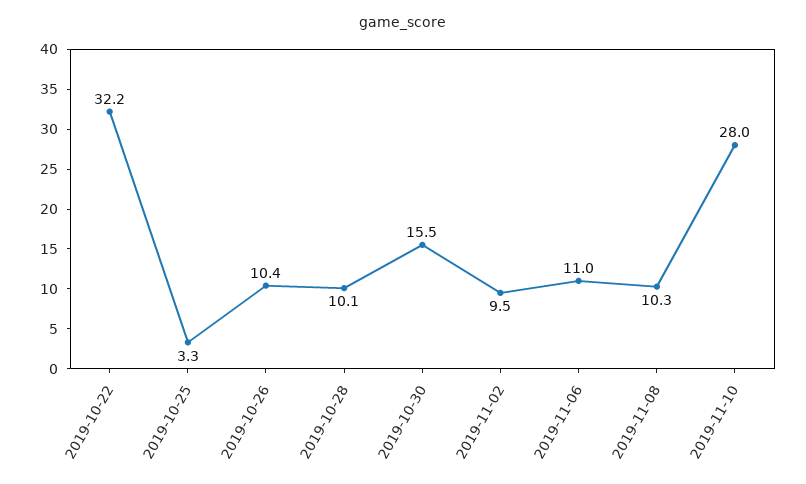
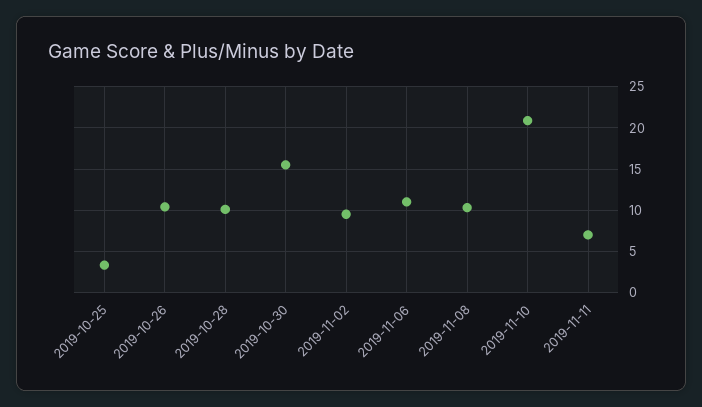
2019-10-22: 32.2 -> none
2019-11-10: 28 -> 21
2019-11-11: none -> 7

